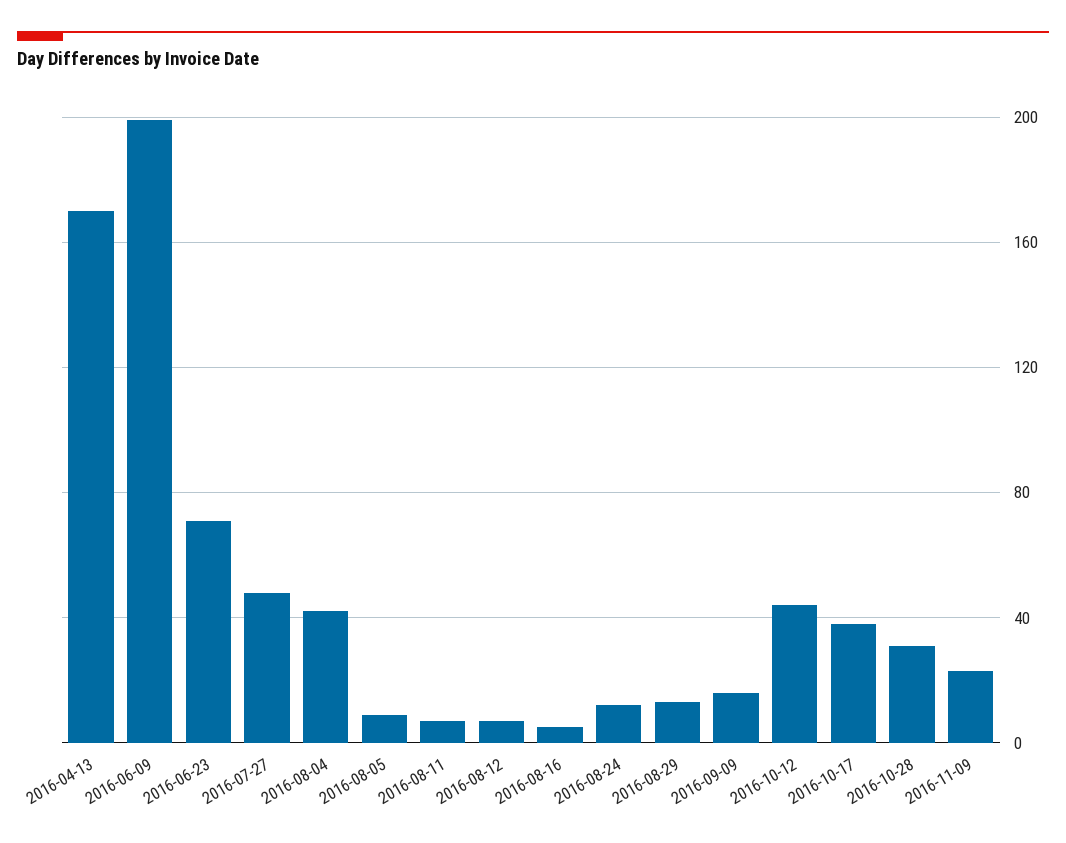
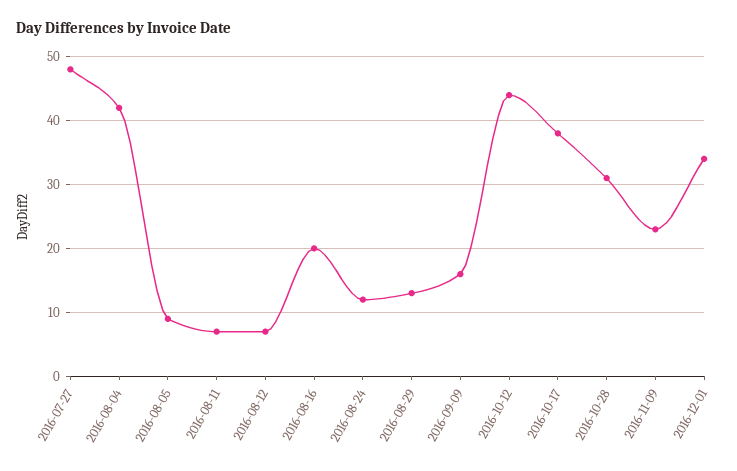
2016-04-13: 170 -> none
2016-06-09: 200 -> none
2016-06-23: 70 -> none
2016-08-16: 5 -> 20
2016-12-01: none -> 34

